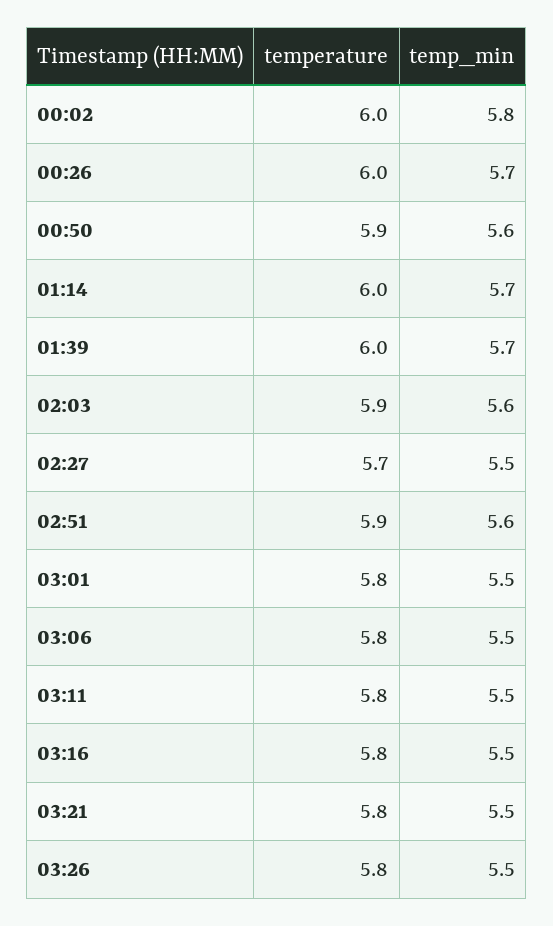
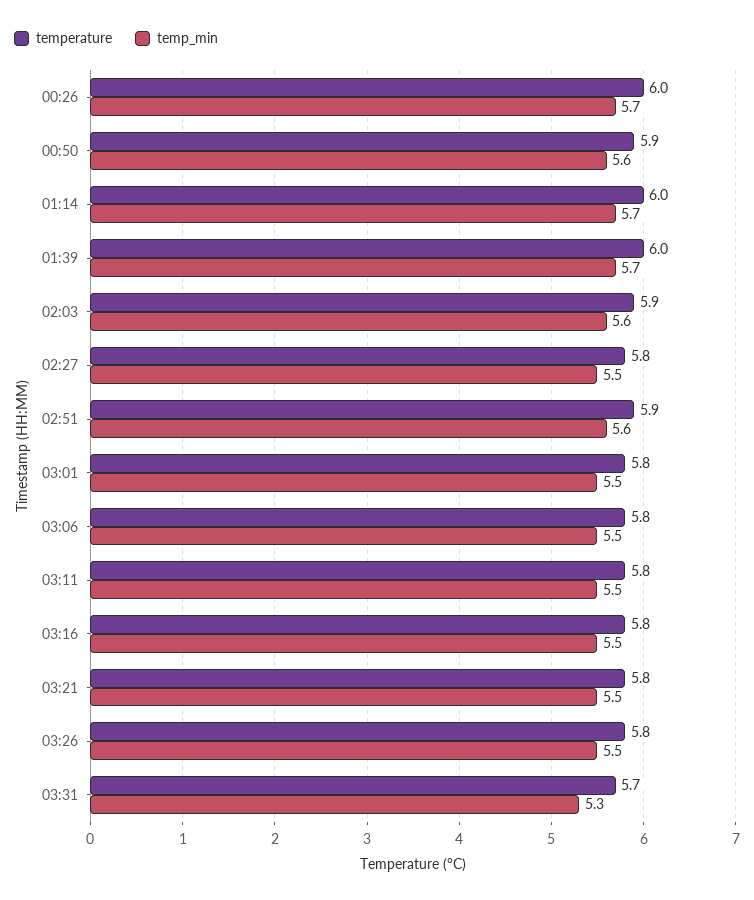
temperature, 00:02: 6 -> none
temp_min, 00:02: 5.8 -> none
temperature, 02:27: 5.7 -> 5.8
temperature, 03:31: none -> 5.7
temp_min, 03:31: none -> 5.3

